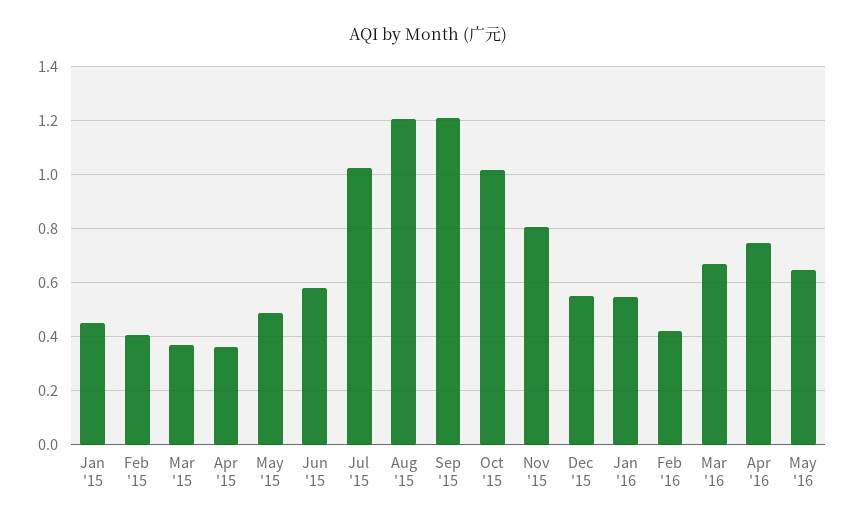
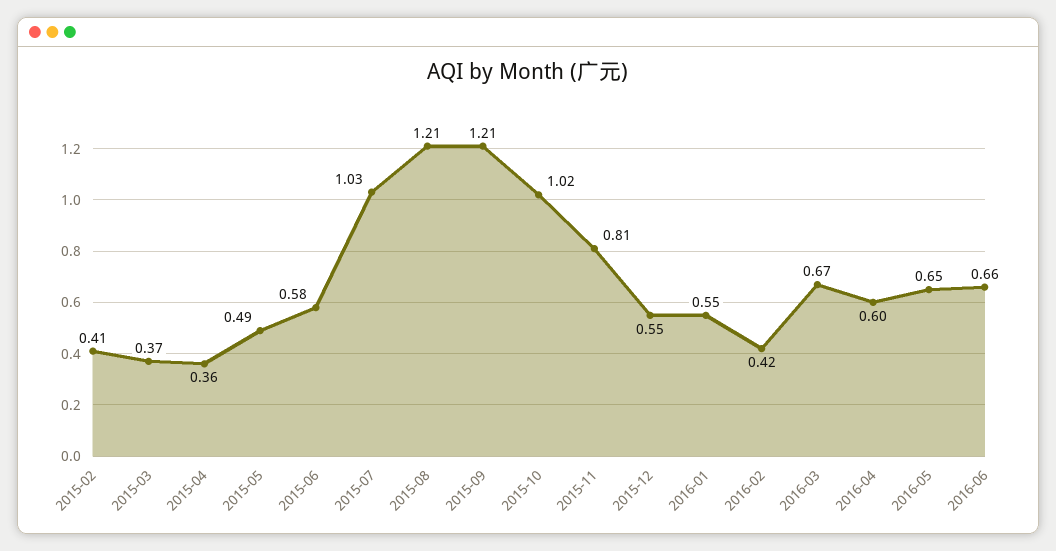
Jan '15: 0.45 -> none
Apr '16: 0.75 -> 0.6
2016-06: none -> 0.66

